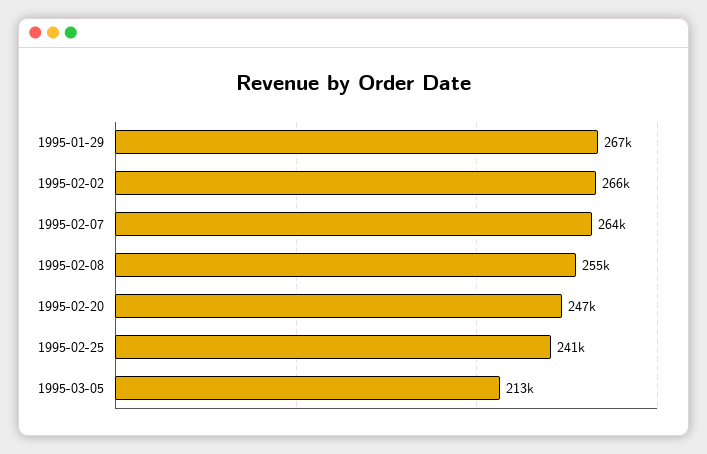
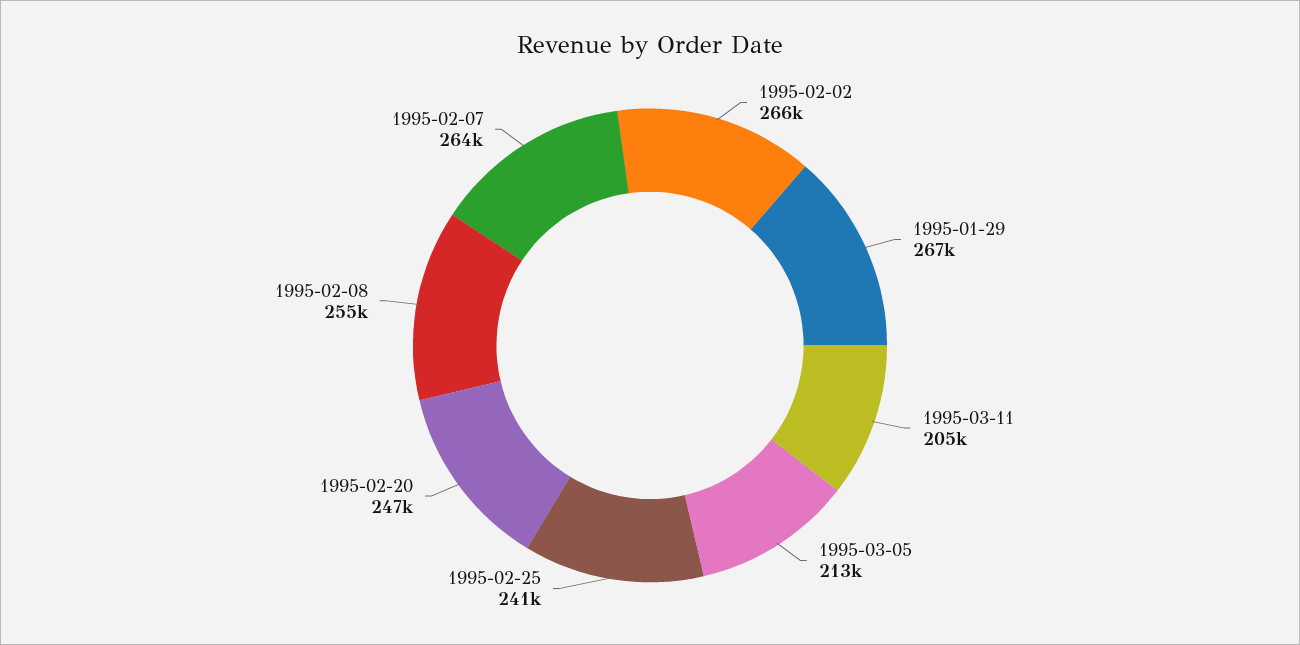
1995-03-11: none -> 205000

